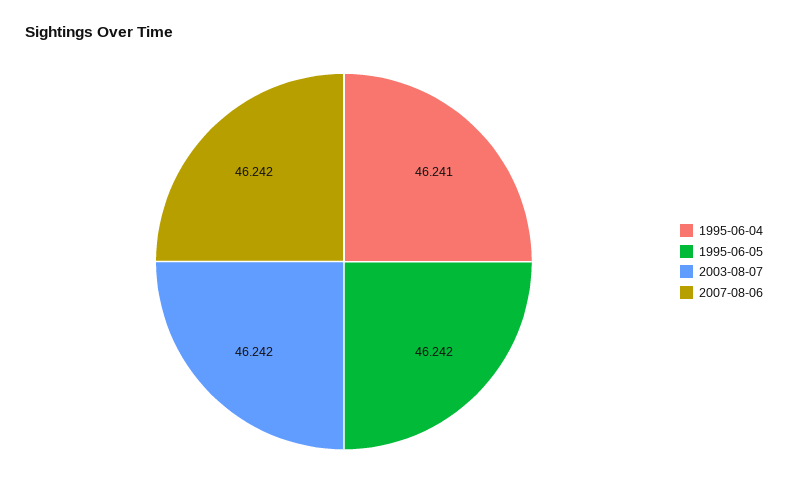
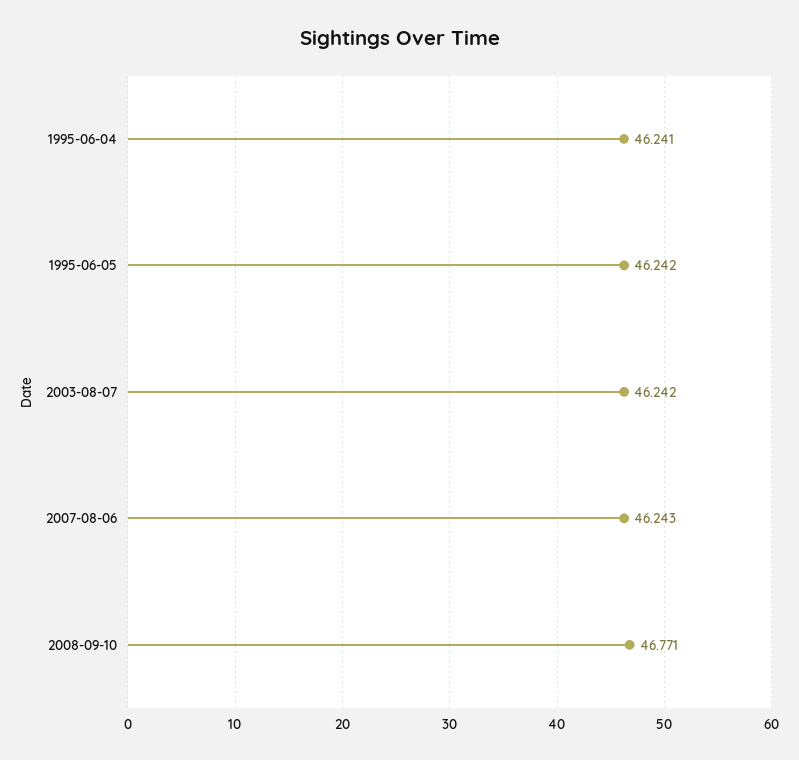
2007-08-06: 46.242 -> 46.243
2008-09-10: none -> 46.771

